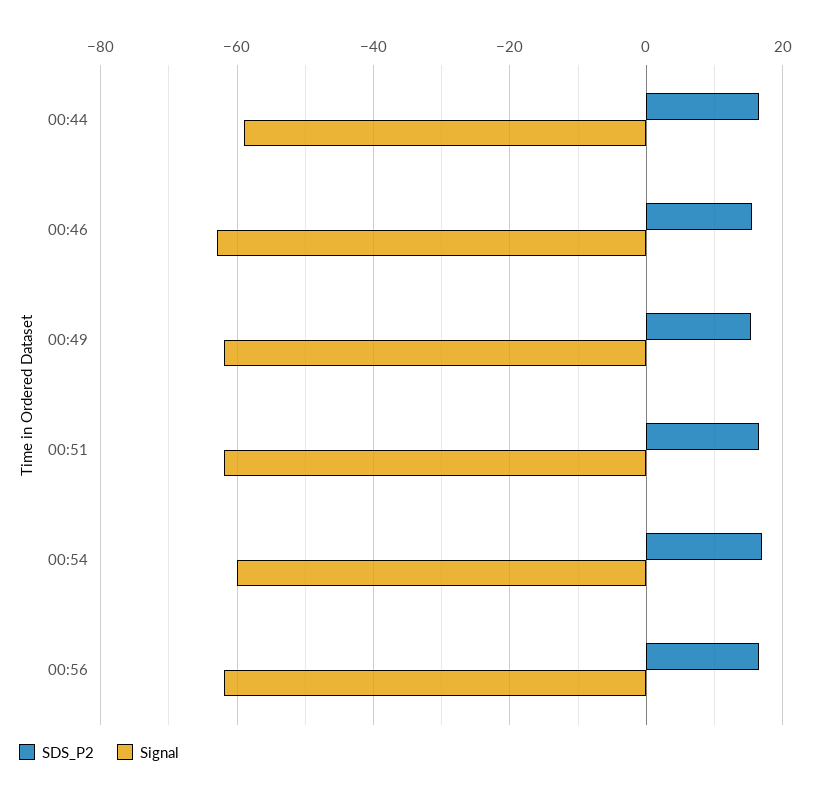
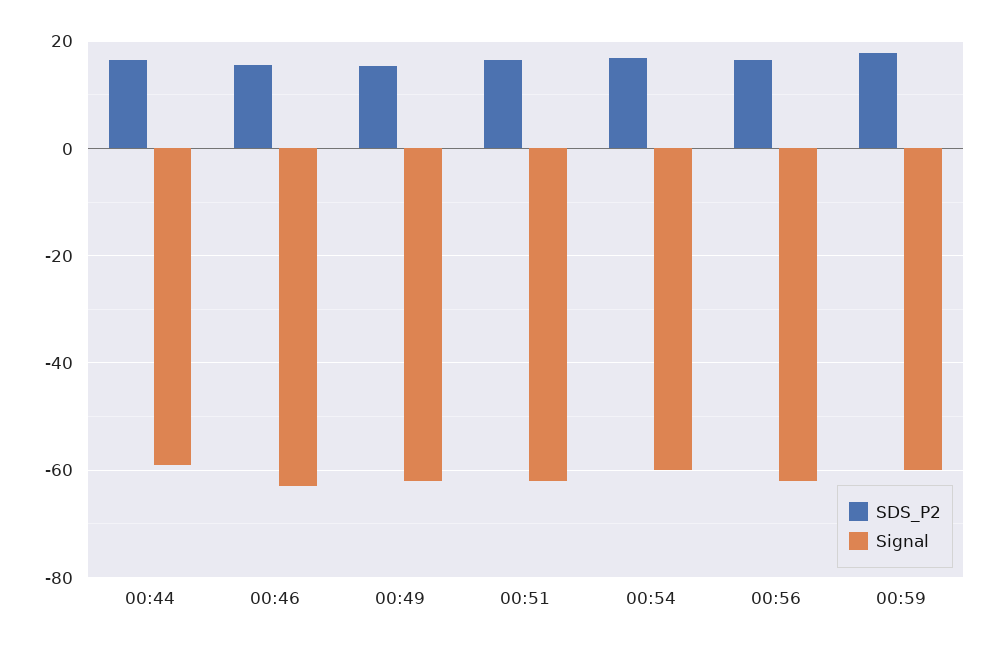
SDS_P2, 00:59: none -> 18
Signal, 00:59: none -> -60

